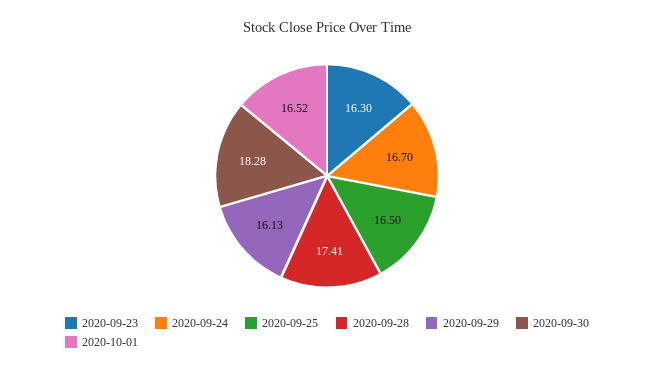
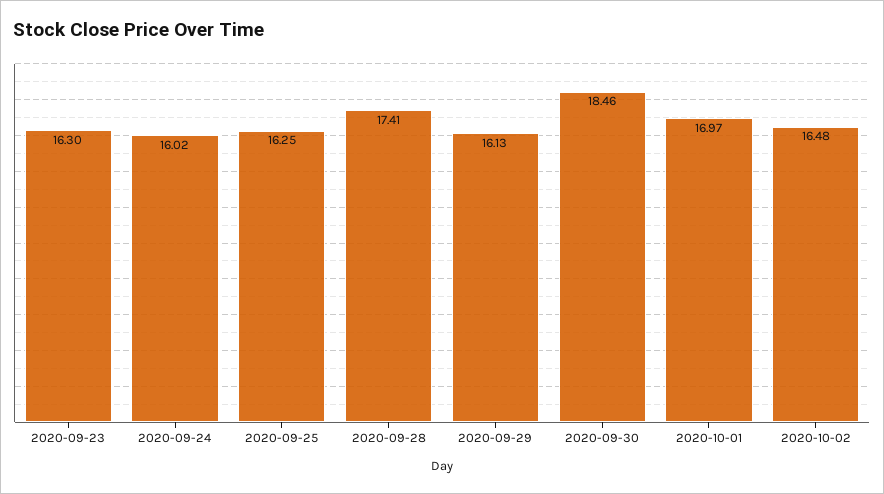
2020-09-24: 16.7 -> 16.02
2020-09-25: 16.5 -> 16.25
2020-09-30: 18.28 -> 18.46
2020-10-01: 16.52 -> 16.97
2020-10-02: none -> 16.48

